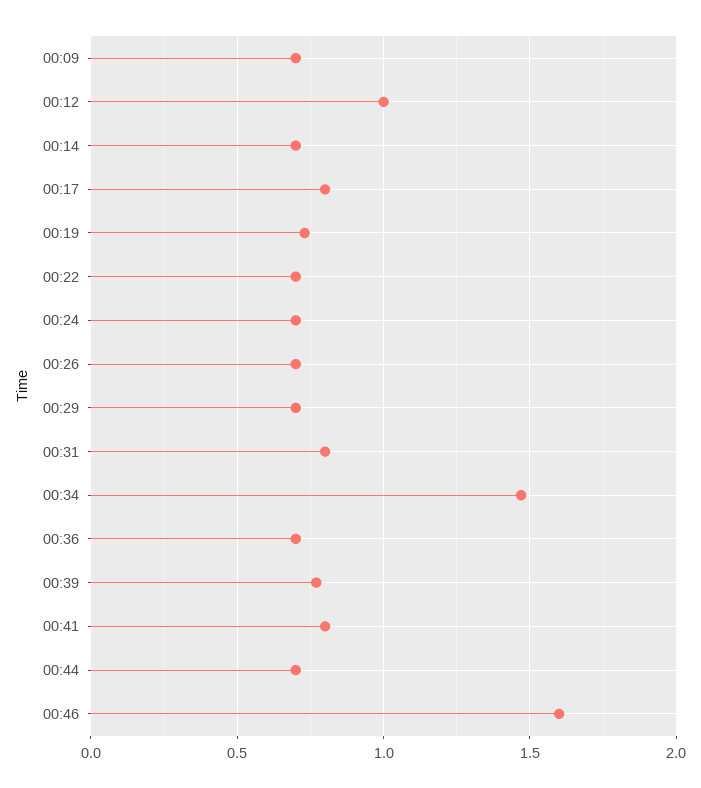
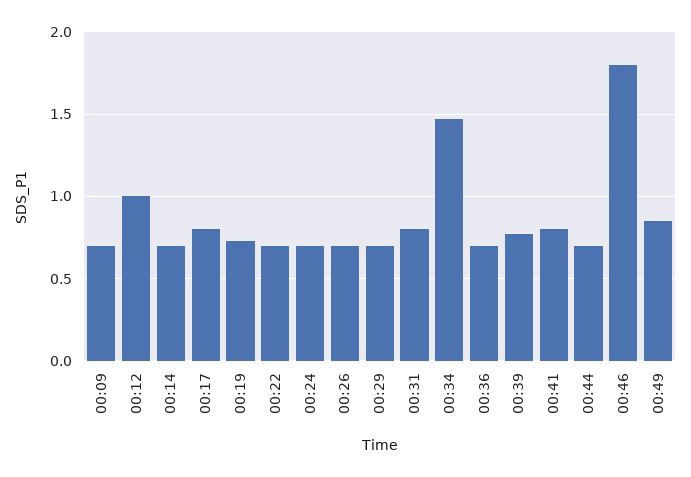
00:46: 1.6 -> 1.8
00:49: none -> 0.85

